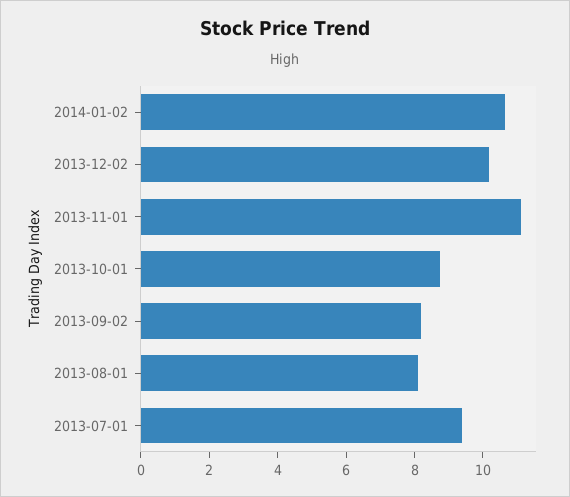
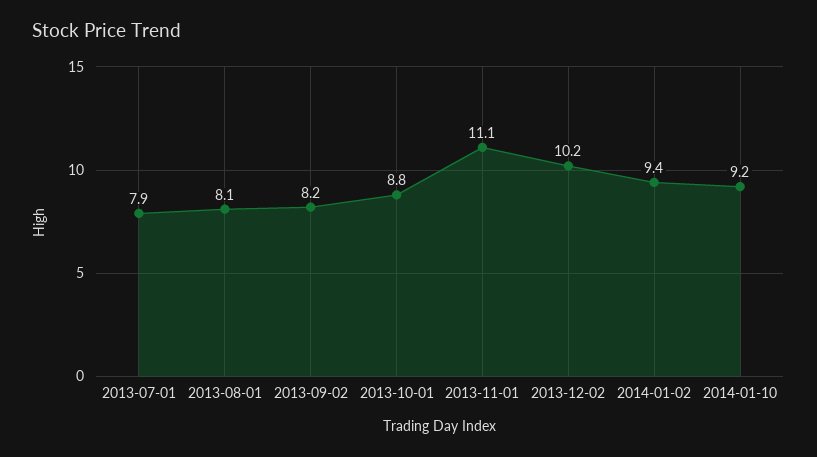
2014-01-02: 10.5 -> 9.4
2013-07-01: 9.5 -> 7.9
2014-01-10: none -> 9.2

